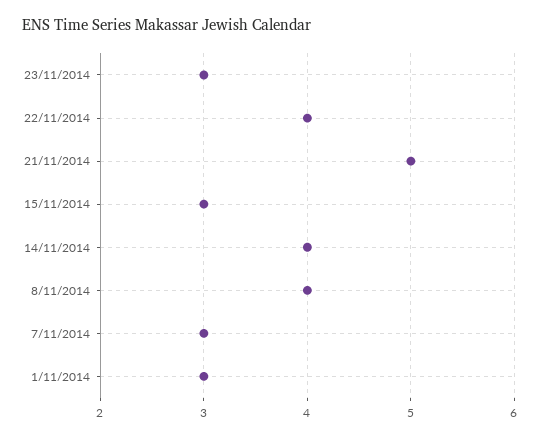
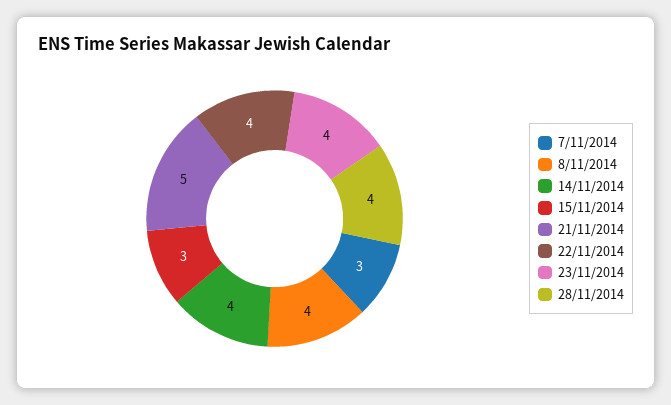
23/11/2014: 3 -> 4
1/11/2014: 3 -> none
28/11/2014: none -> 4

